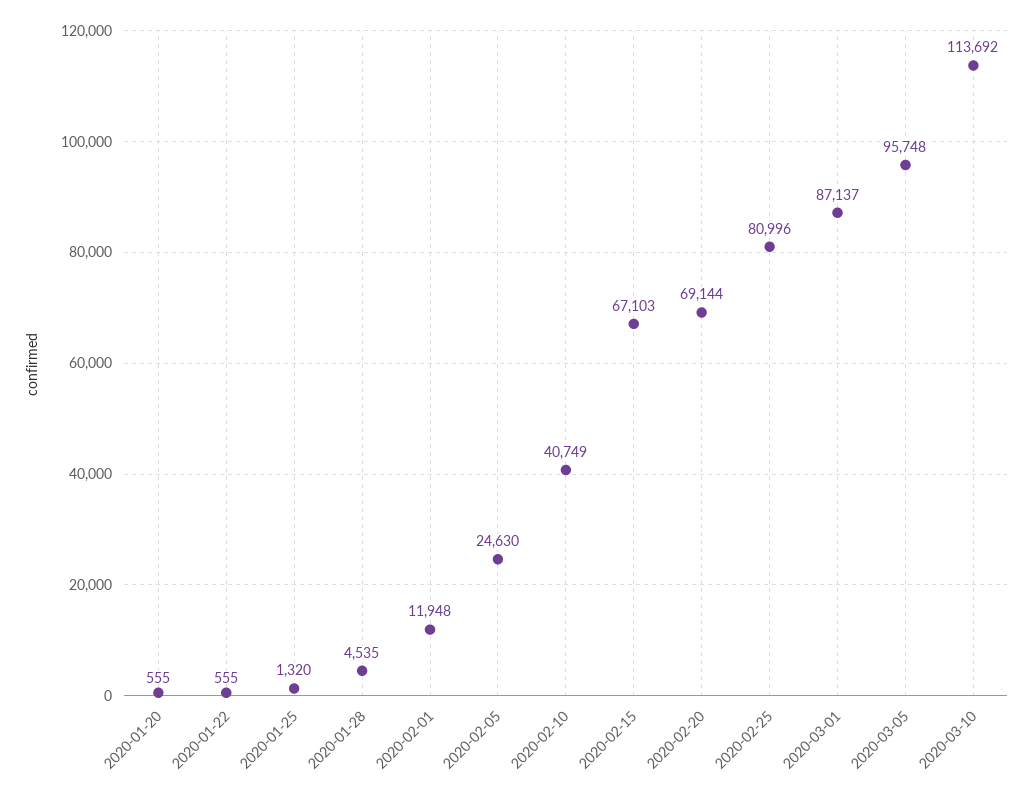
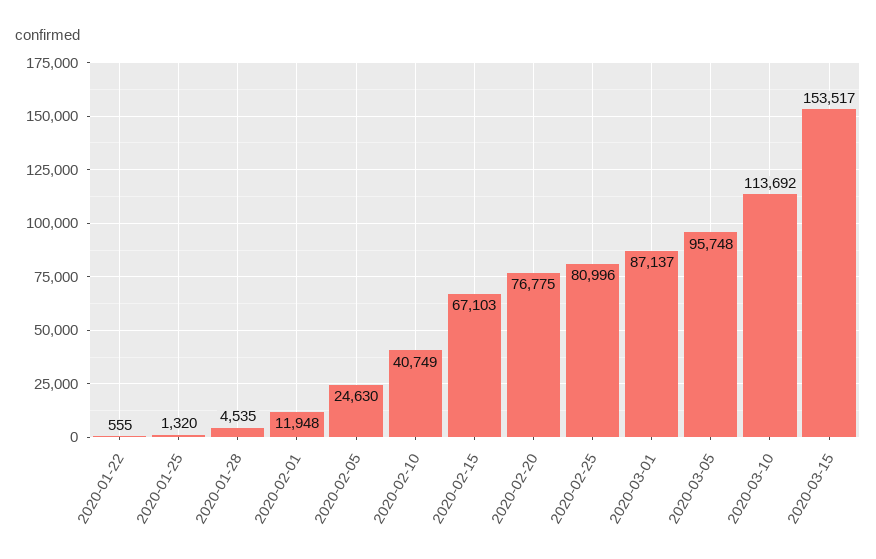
2020-01-20: 555 -> none
2020-02-20: 69144 -> 76775
2020-03-15: none -> 153517

